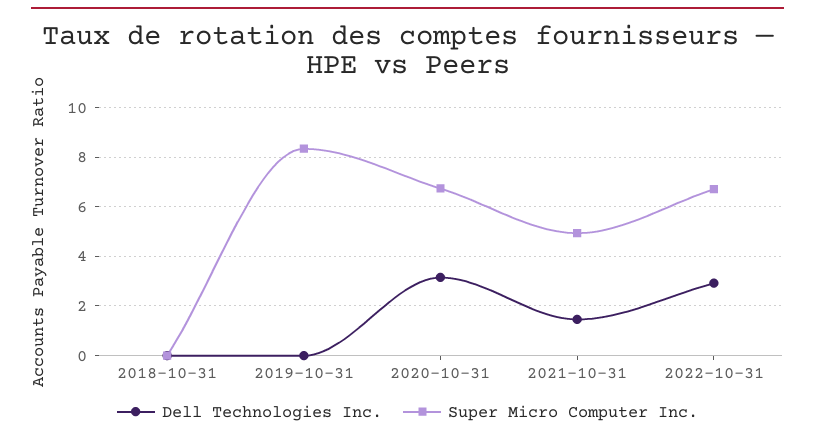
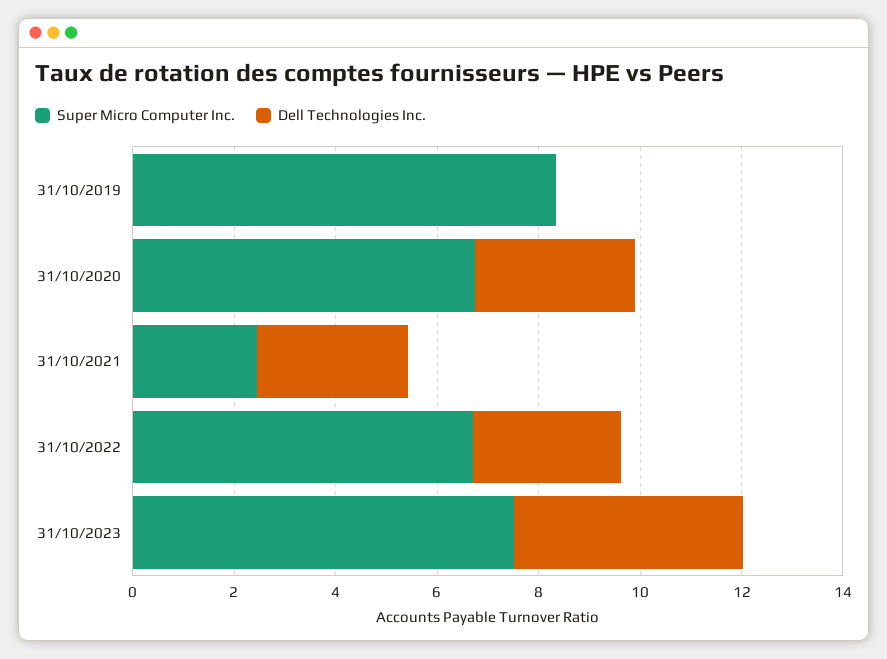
Dell Technologies Inc., 2018-10-31: 0 -> none
Super Micro Computer Inc., 2018-10-31: 0 -> none
Dell Technologies Inc., 2021-10-31: 1.5 -> 3
Super Micro Computer Inc., 2021-10-31: 5 -> 2.5
Super Micro Computer Inc., 31/10/2023: none -> 7.5
Dell Technologies Inc., 31/10/2023: none -> 4.5

